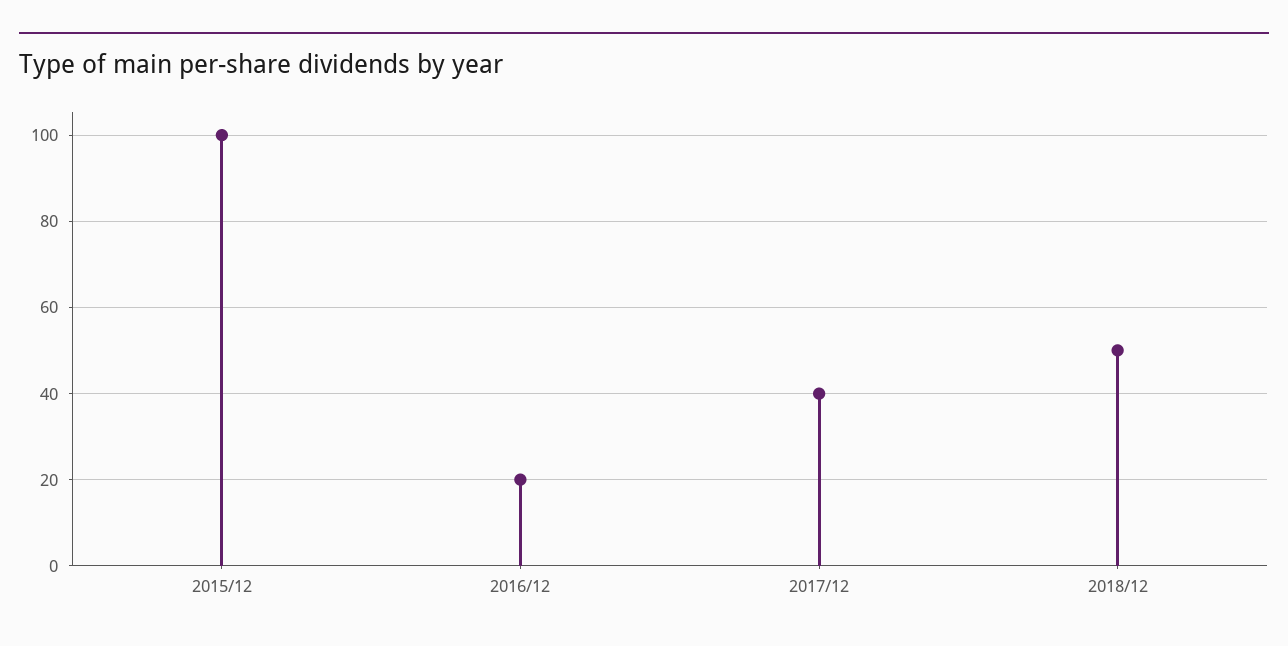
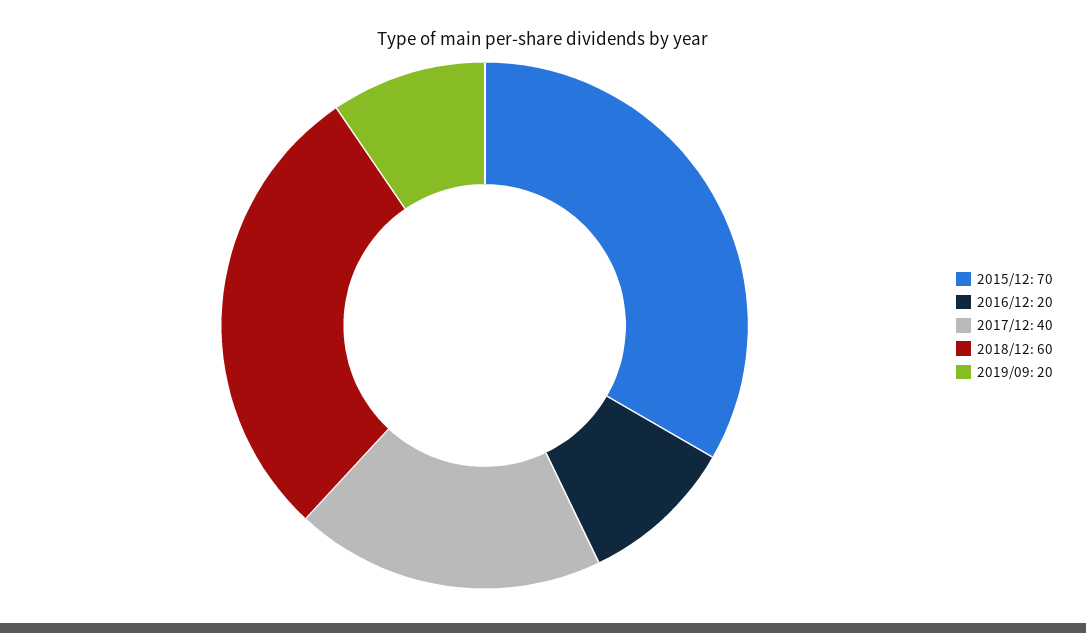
2015/12: 100 -> 70
2018/12: 50 -> 60
2019/09: none -> 20

